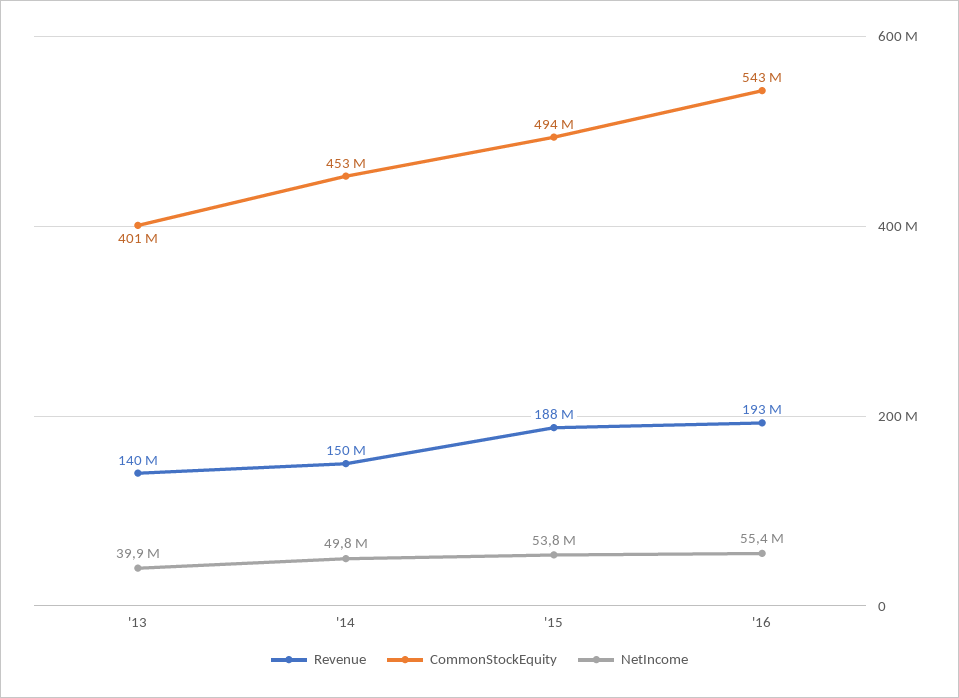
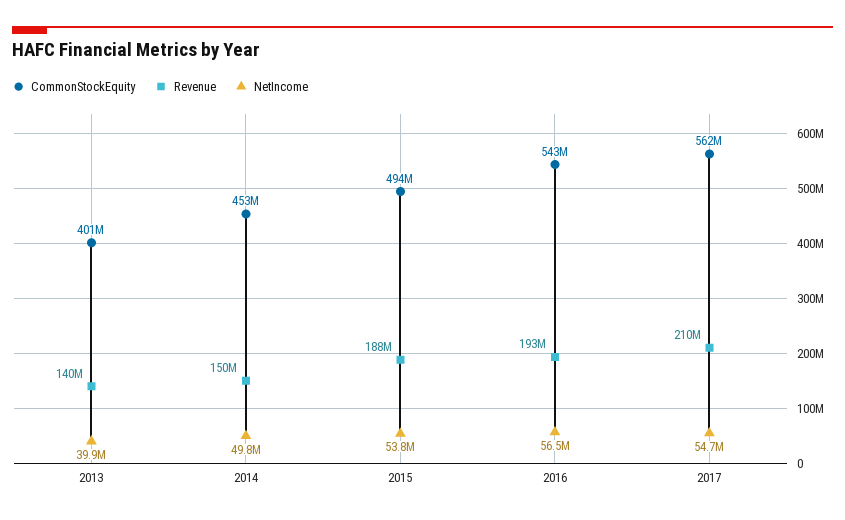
NetIncome, '16: 55400000 -> 56500000
CommonStockEquity, 2017: none -> 562000000
Revenue, 2017: none -> 210000000
NetIncome, 2017: none -> 54700000

